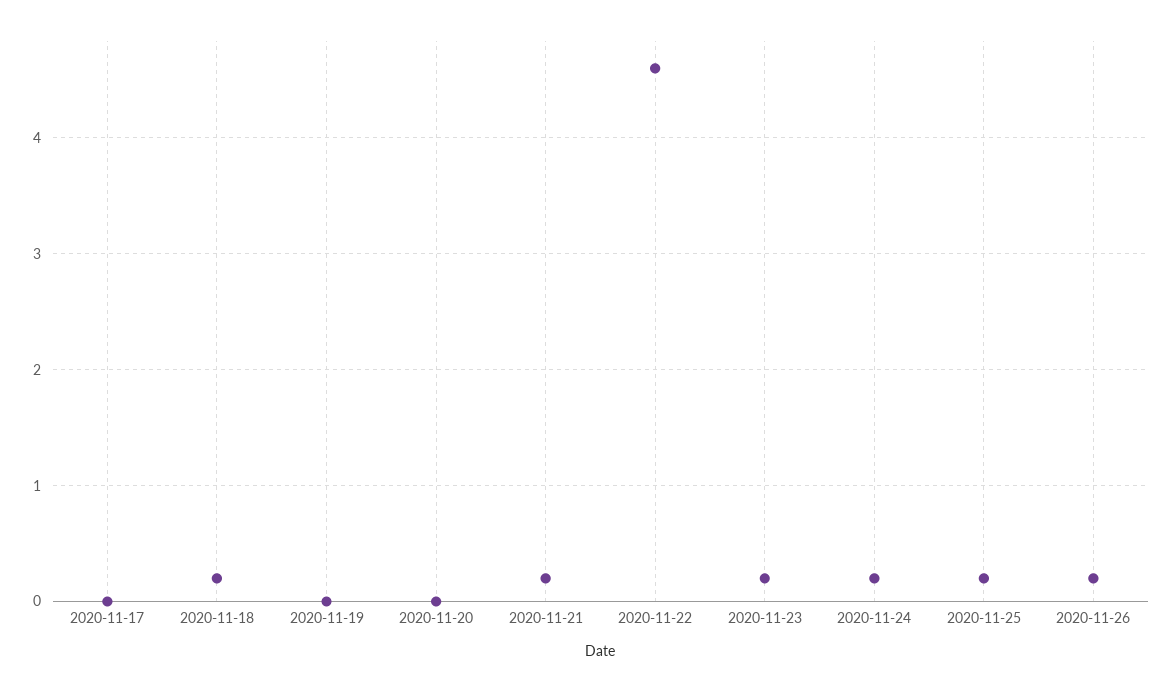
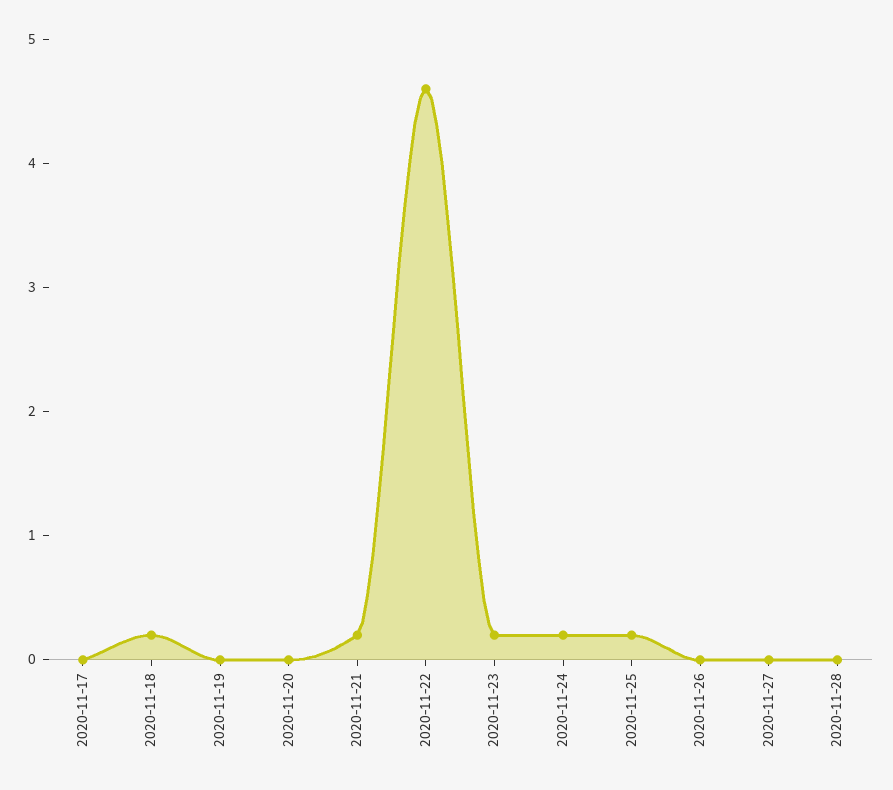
2020-11-26: 0.2 -> 0
2020-11-27: none -> 0
2020-11-28: none -> 0

